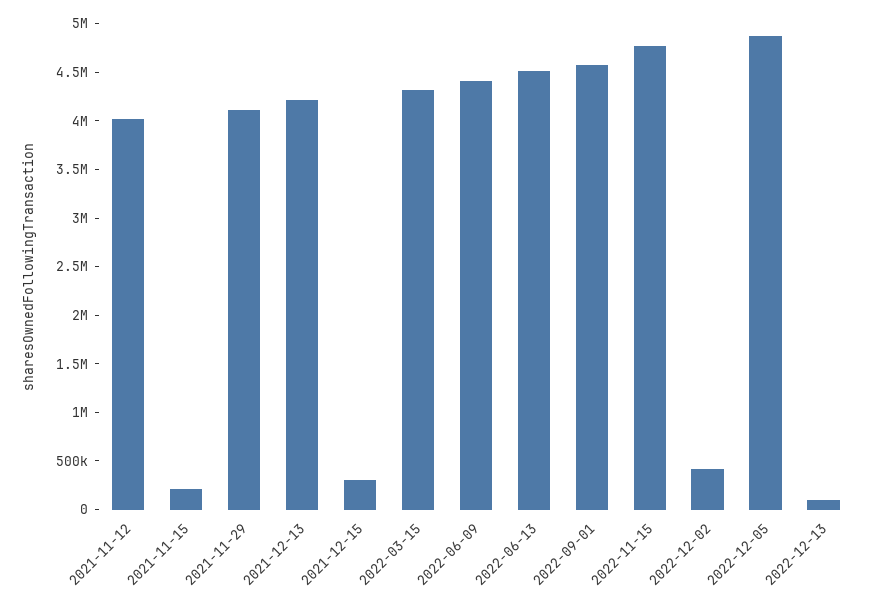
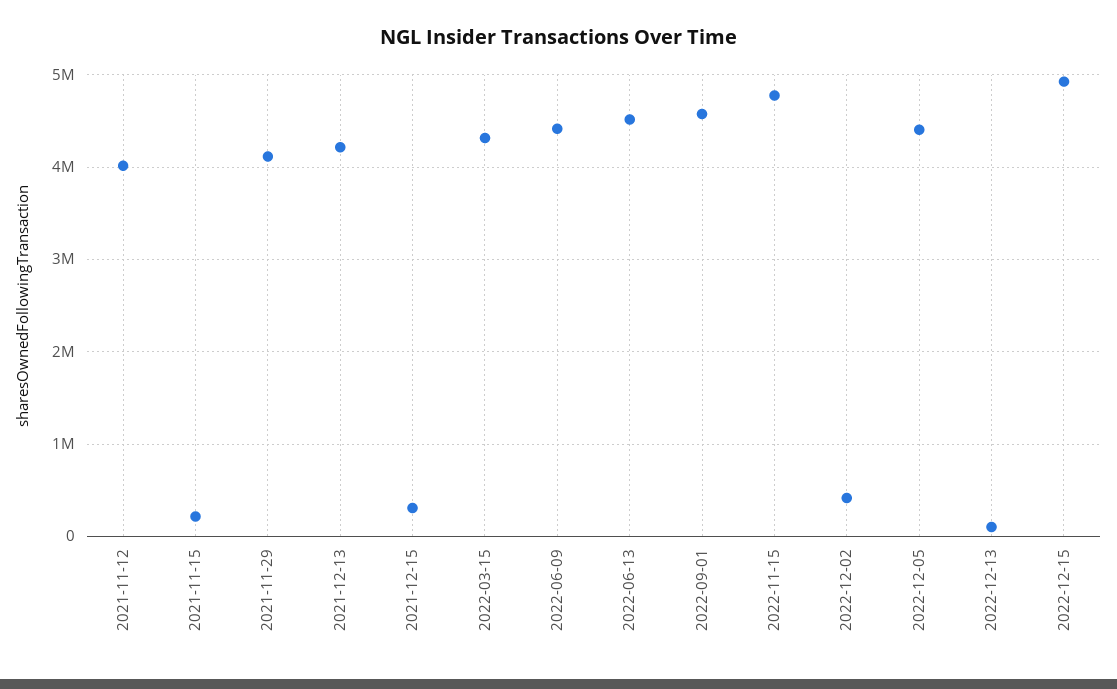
2022-12-05: 4900000 -> 4400000
2022-12-15: none -> 4900000

